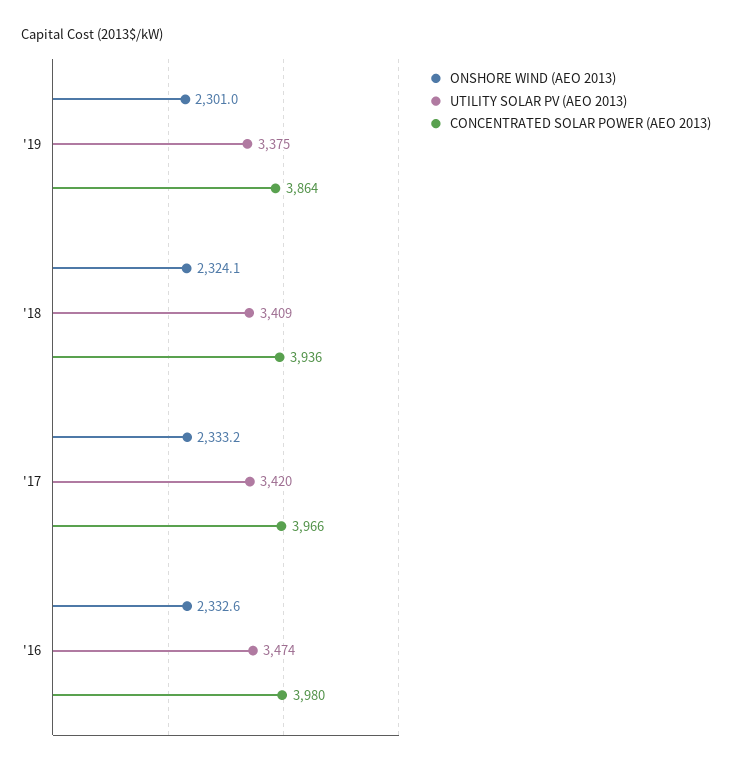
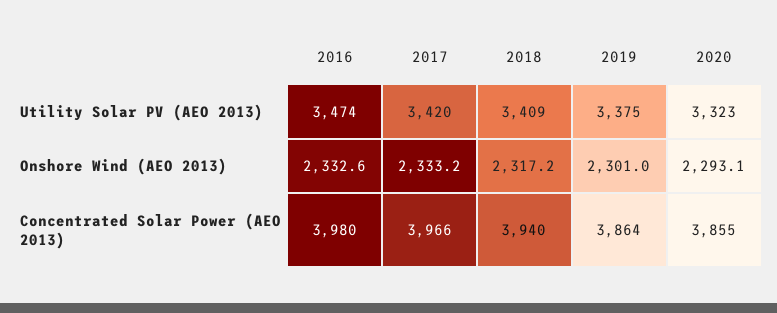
ONSHORE WIND (AEO 2013), '18: 2324.1 -> 2317.2
CONCENTRATED SOLAR POWER (AEO 2013), '18: 3936 -> 3940
UTILITY SOLAR PV (AEO 2013), 2020: none -> 3323
ONSHORE WIND (AEO 2013), 2020: none -> 2293.1
CONCENTRATED SOLAR POWER (AEO 2013), 2020: none -> 3855

